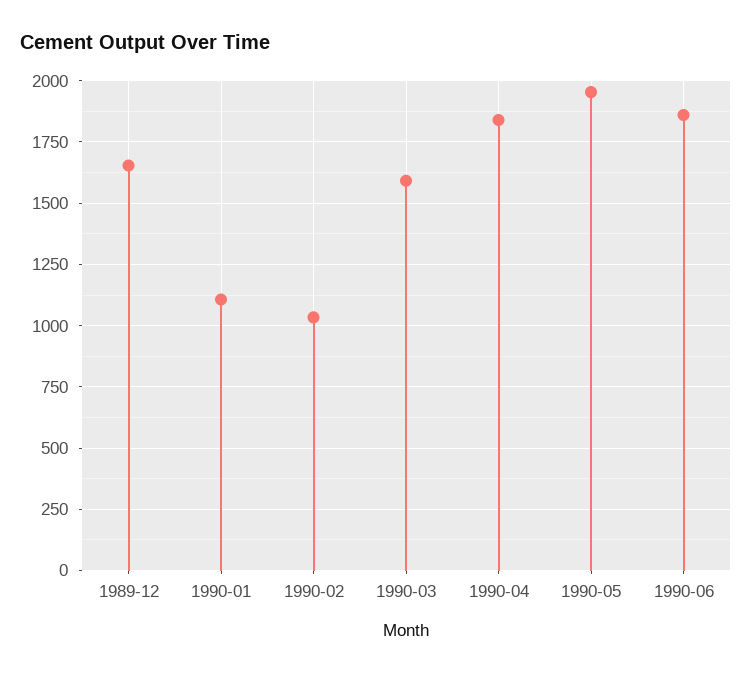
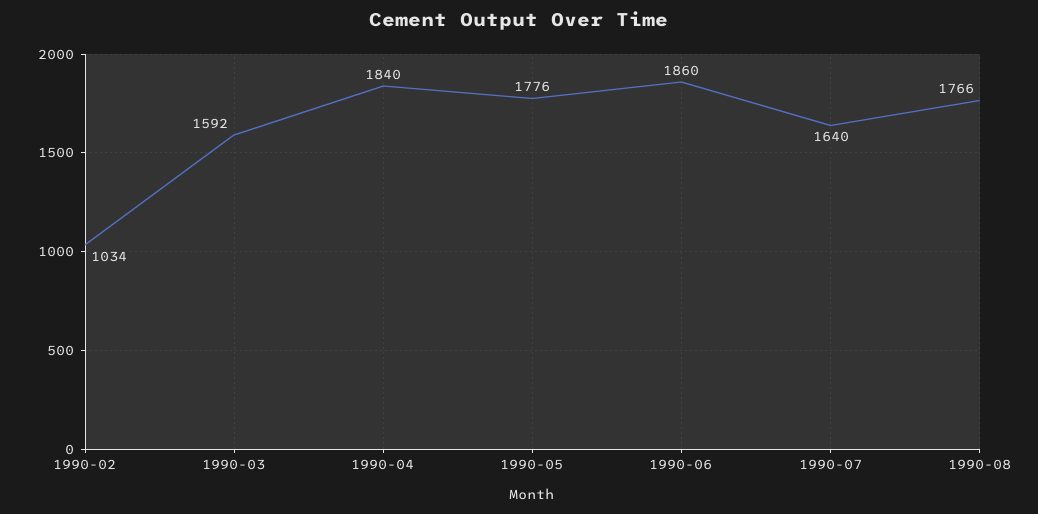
1989-12: 1650 -> none
1990-01: 1100 -> none
1990-05: 1950 -> 1776
1990-07: none -> 1640
1990-08: none -> 1766

